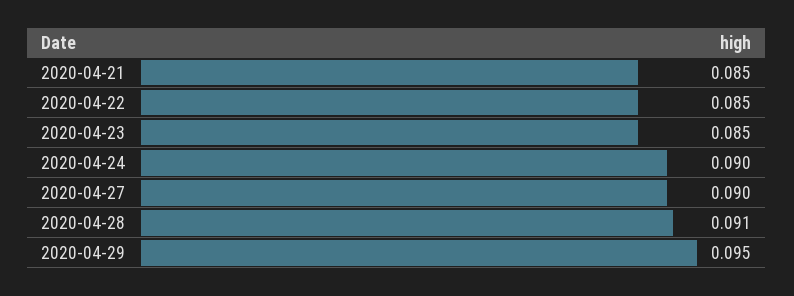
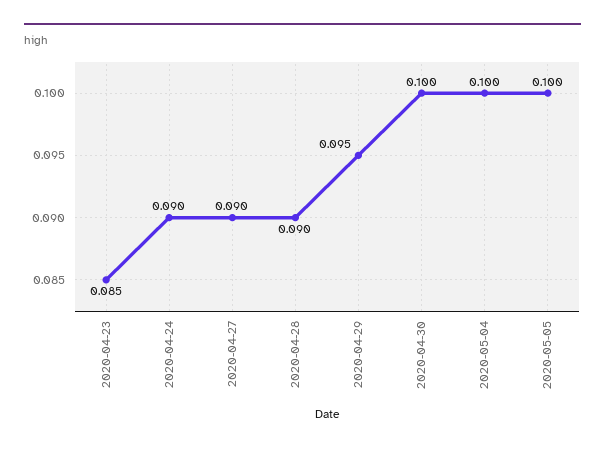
2020-04-21: 0.085 -> none
2020-04-22: 0.085 -> none
2020-04-28: 0.091 -> 0.09
2020-04-30: none -> 0.1
2020-05-04: none -> 0.1
2020-05-05: none -> 0.1

